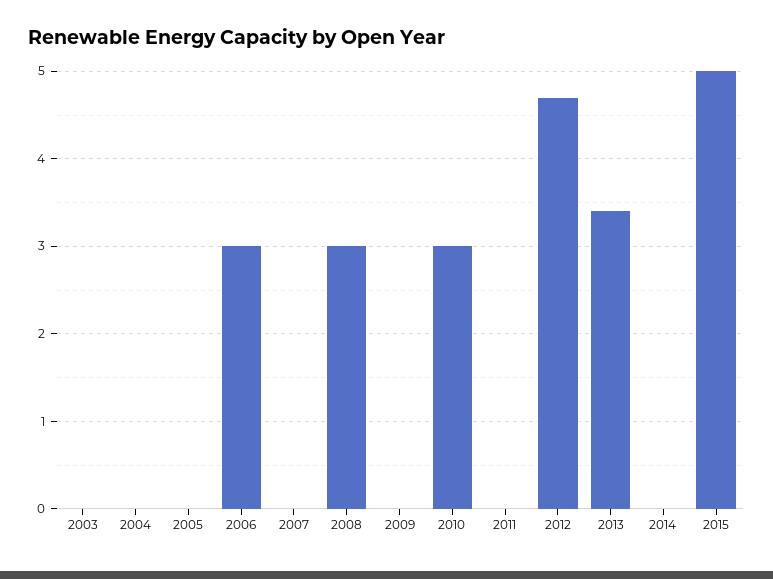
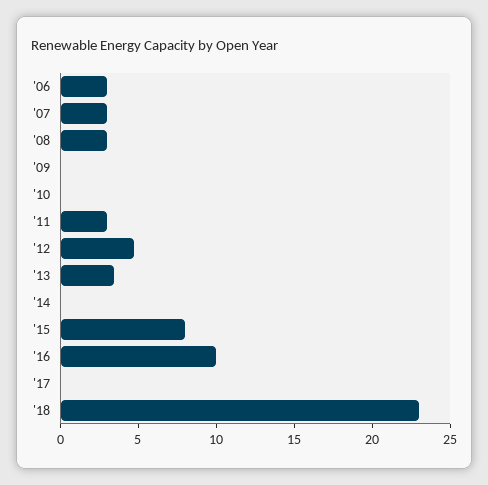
2003: 0 -> none
2004: 0 -> none
2005: 0 -> none
2007: 0 -> 3
2010: 3 -> 0
2011: 0 -> 3
2015: 5 -> 8
'16: none -> 10
'17: none -> 0
'18: none -> 23

